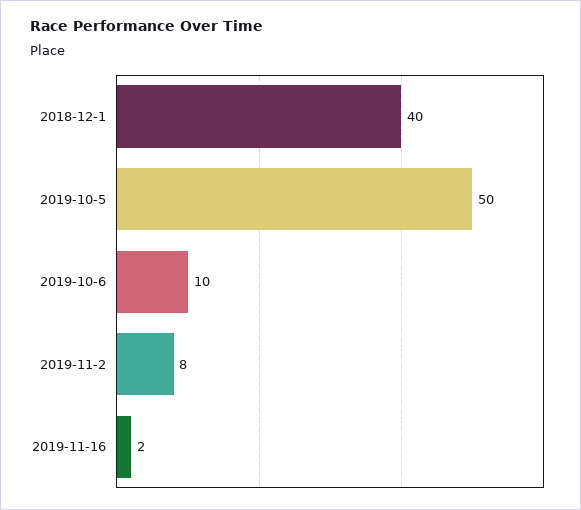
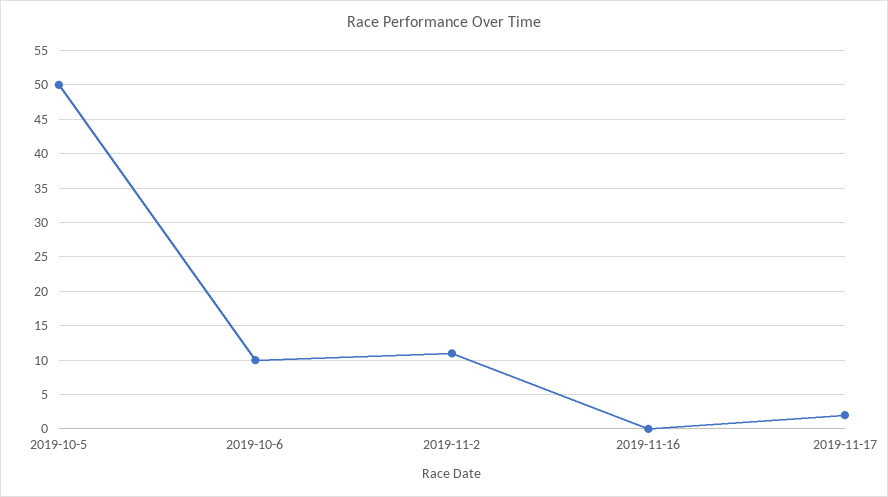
2018-12-1: 40 -> none
2019-11-2: 8 -> 11
2019-11-16: 2 -> 0
2019-11-17: none -> 2

